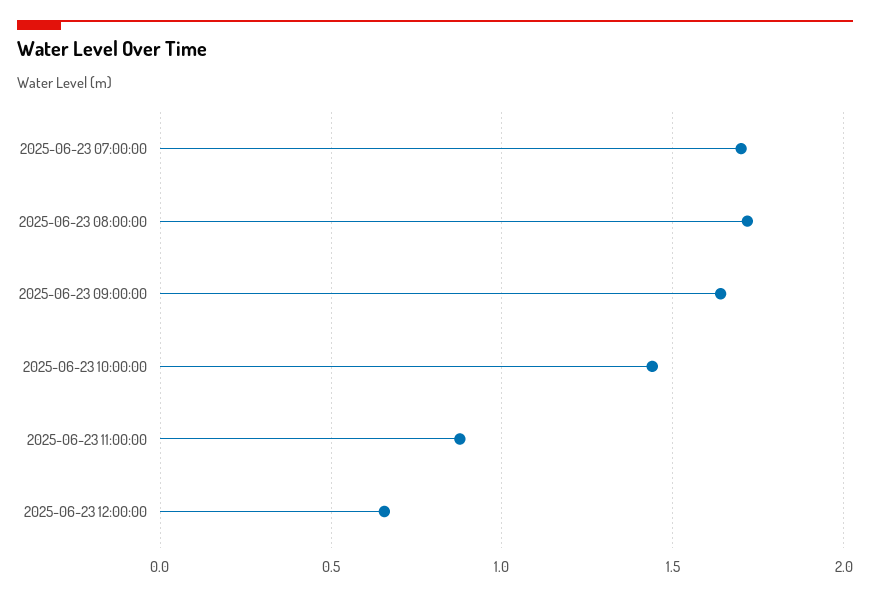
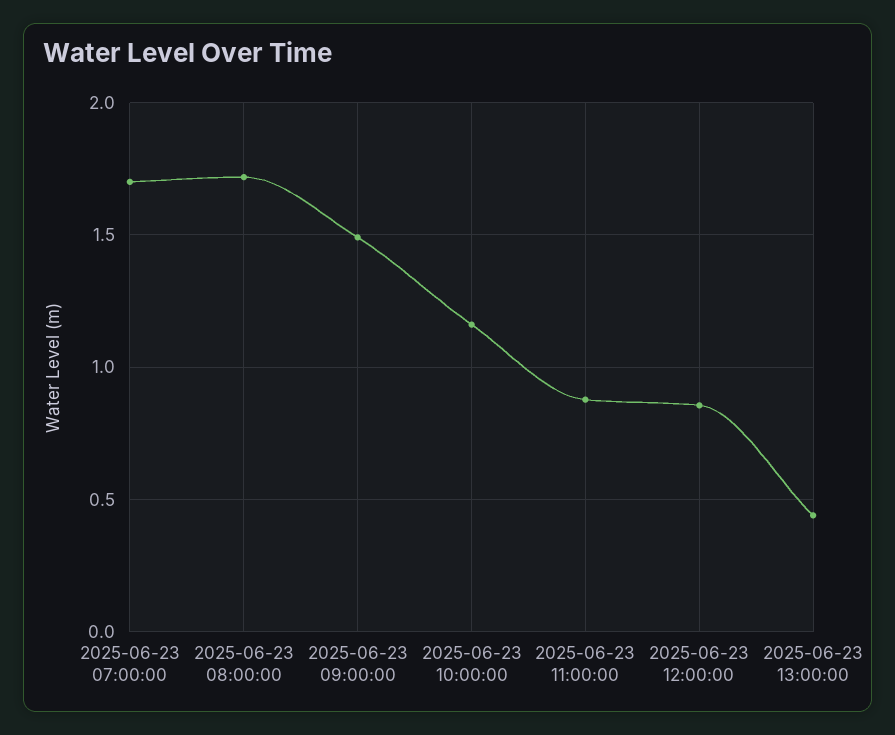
2025-06-23 09:00:00: 1.65 -> 1.5
2025-06-23 10:00:00: 1.45 -> 1.15
2025-06-23 12:00:00: 0.65 -> 0.85
2025-06-23 13:00:00: none -> 0.45

